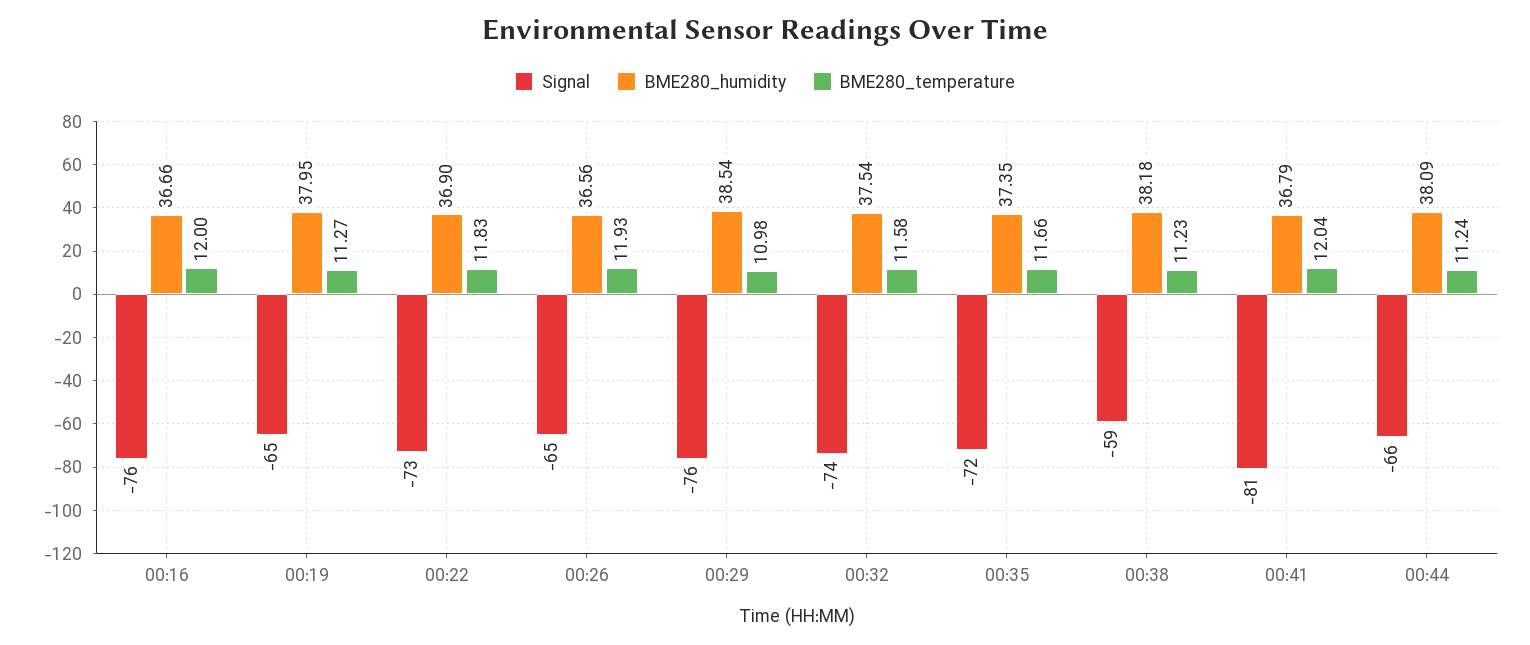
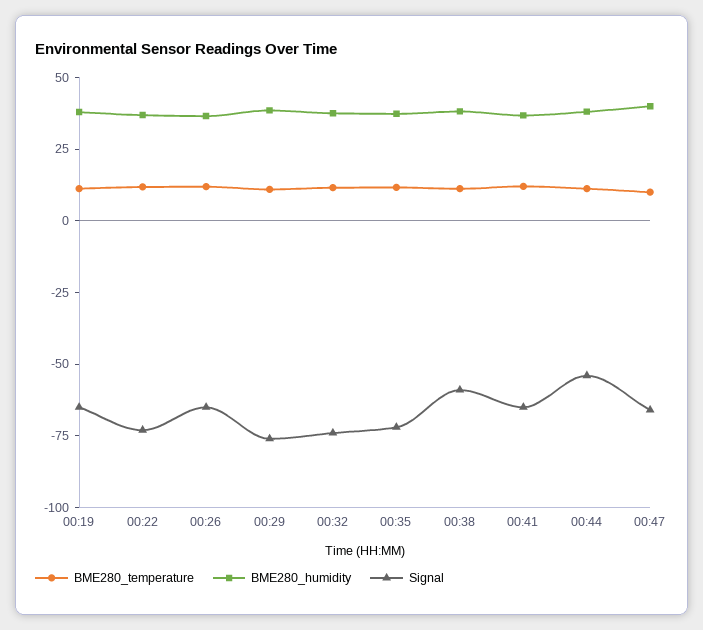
Signal, 00:16: -76 -> none
BME280_humidity, 00:16: 36.66 -> none
BME280_temperature, 00:16: 12 -> none
Signal, 00:41: -81 -> -65
Signal, 00:44: -66 -> -55
BME280_temperature, 00:47: none -> 10
BME280_humidity, 00:47: none -> 40
Signal, 00:47: none -> -65

